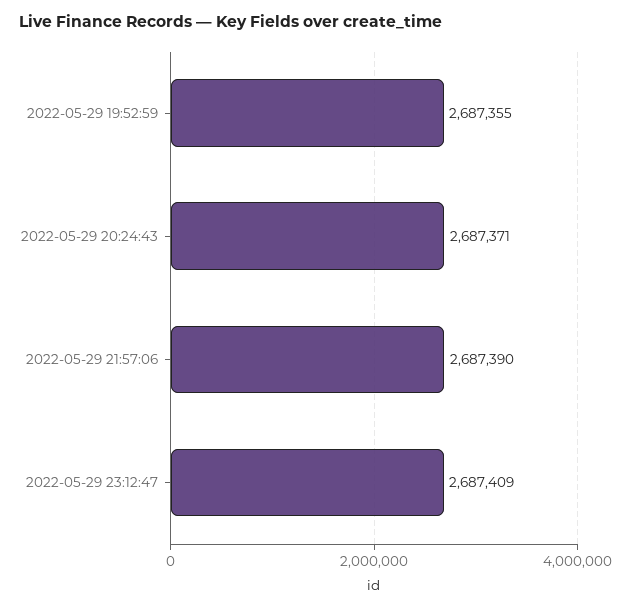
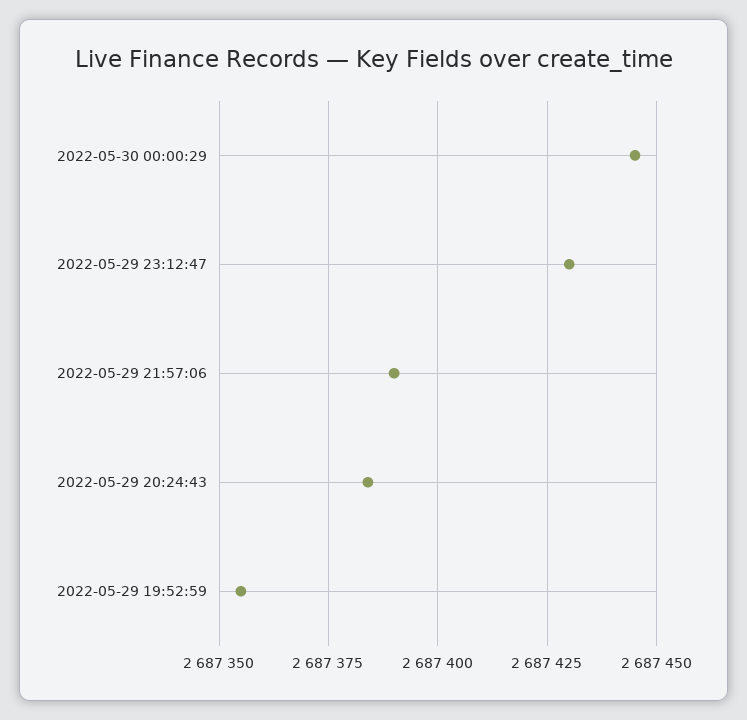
2022-05-29 20:24:43: 2687371 -> 2687385
2022-05-29 23:12:47: 2687409 -> 2687430
2022-05-30 00:00:29: none -> 2687445

